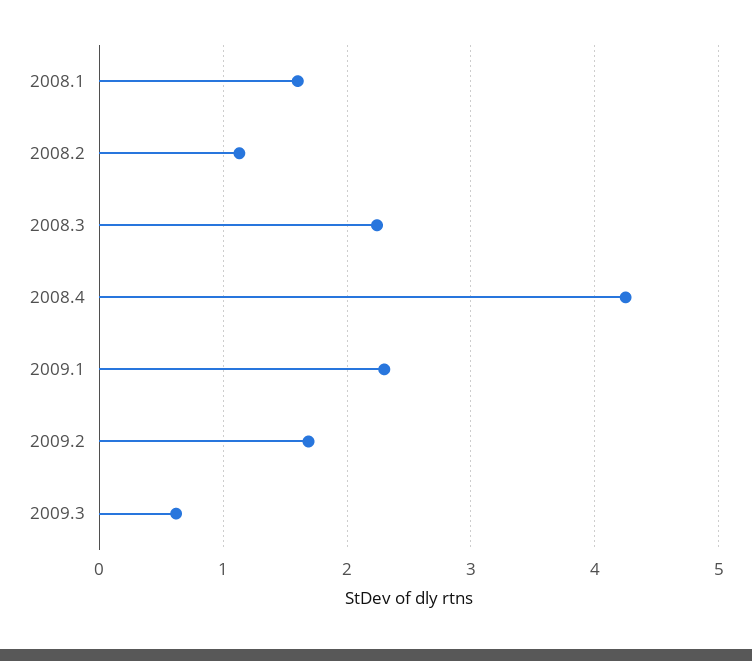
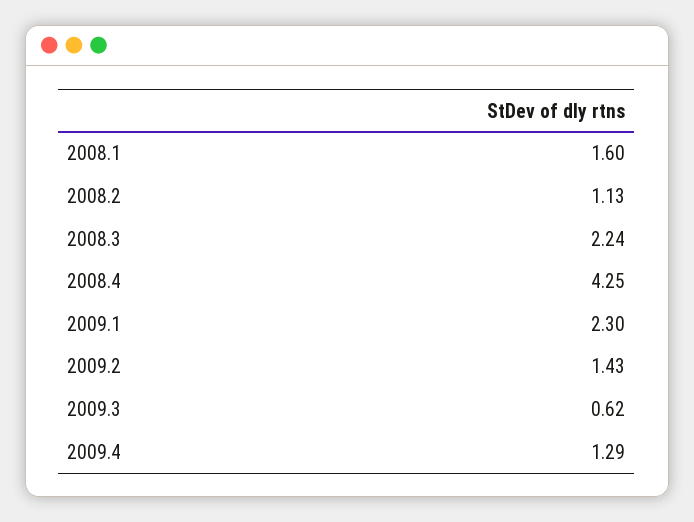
2009.2: 1.7 -> 1.43
2009.4: none -> 1.29

